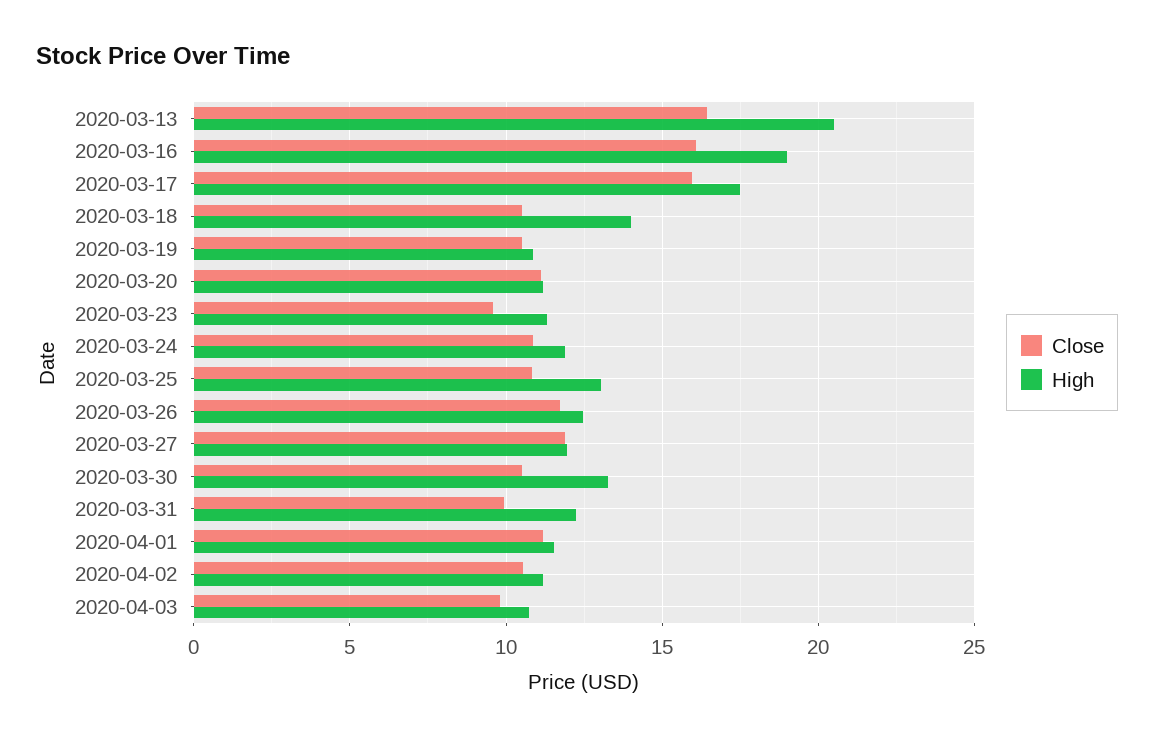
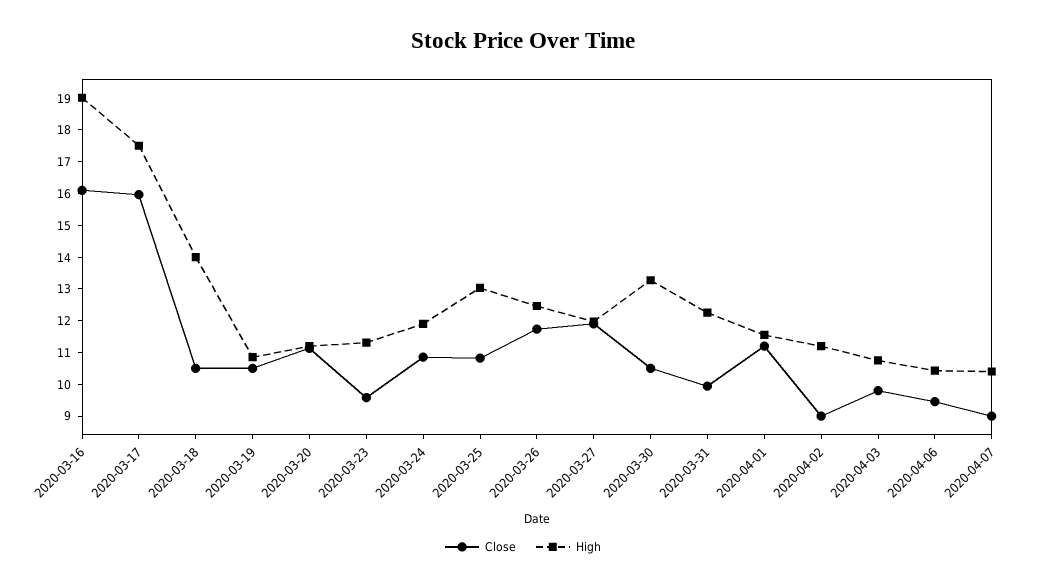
Close, 2020-03-13: 16.5 -> none
High, 2020-03-13: 20.5 -> none
Close, 2020-04-02: 10.5 -> 9
Close, 2020-04-06: none -> 9.5
High, 2020-04-06: none -> 10.5
Close, 2020-04-07: none -> 9
High, 2020-04-07: none -> 10.5

